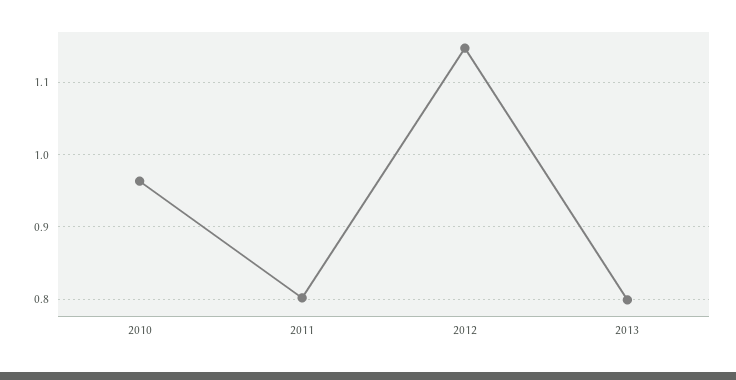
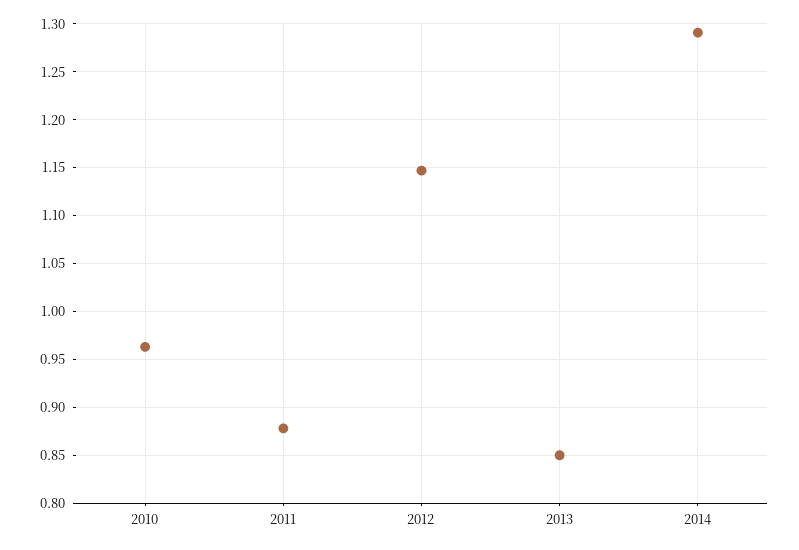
2011: 0.8 -> 0.88
2013: 0.8 -> 0.85
2014: none -> 1.29

